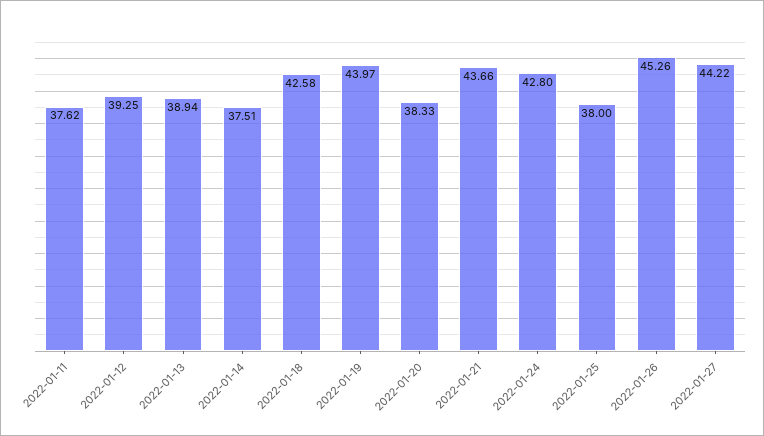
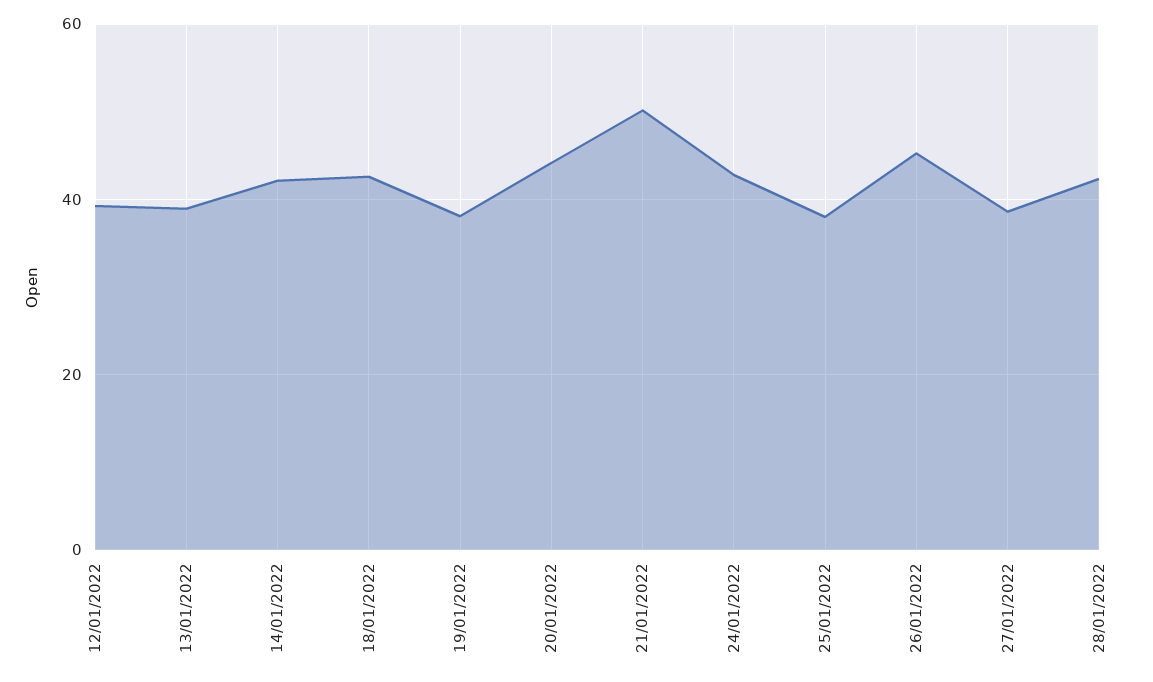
2022-01-11: 37.62 -> none
2022-01-14: 37.51 -> 42
2022-01-19: 43.97 -> 38
2022-01-20: 38.33 -> 44
2022-01-21: 43.66 -> 50
2022-01-27: 44.22 -> 38
28/01/2022: none -> 42

